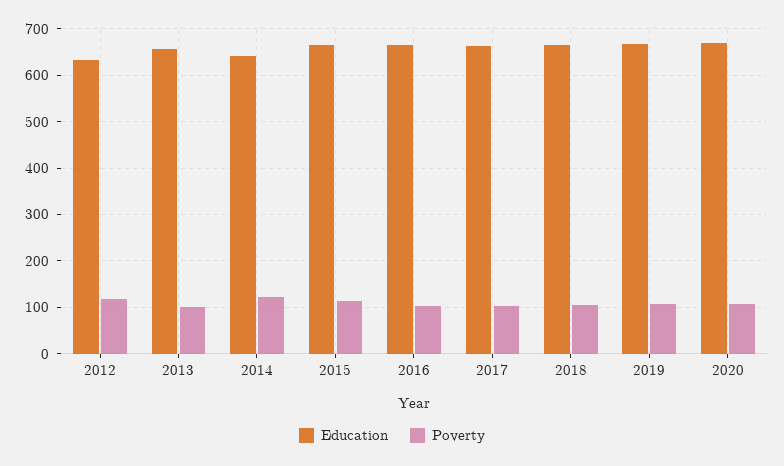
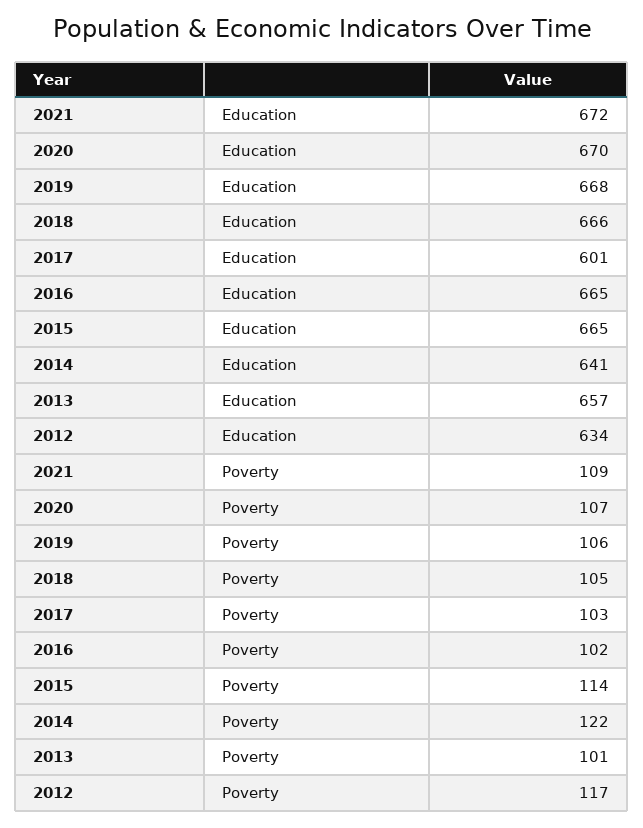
Education, 2017: 660 -> 601
Education, 2021: none -> 672
Poverty, 2021: none -> 109

